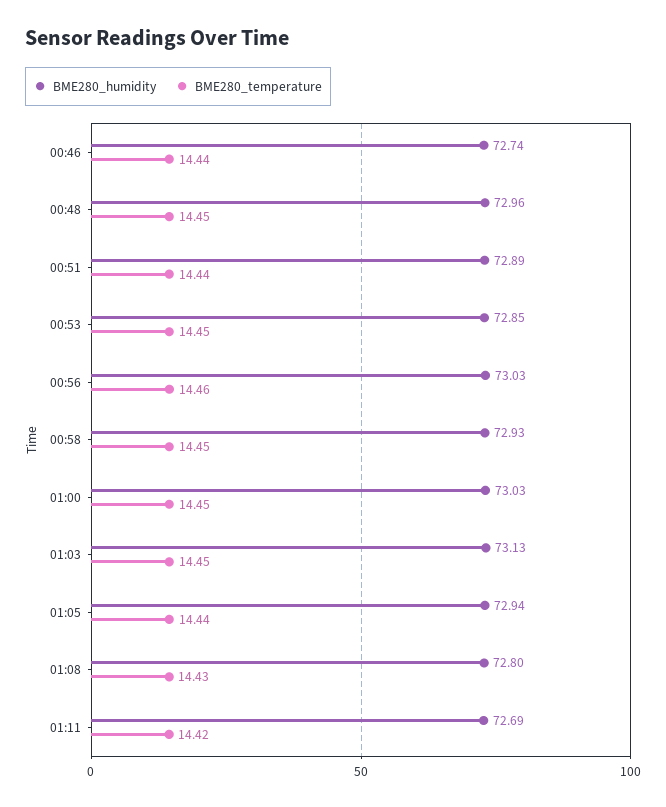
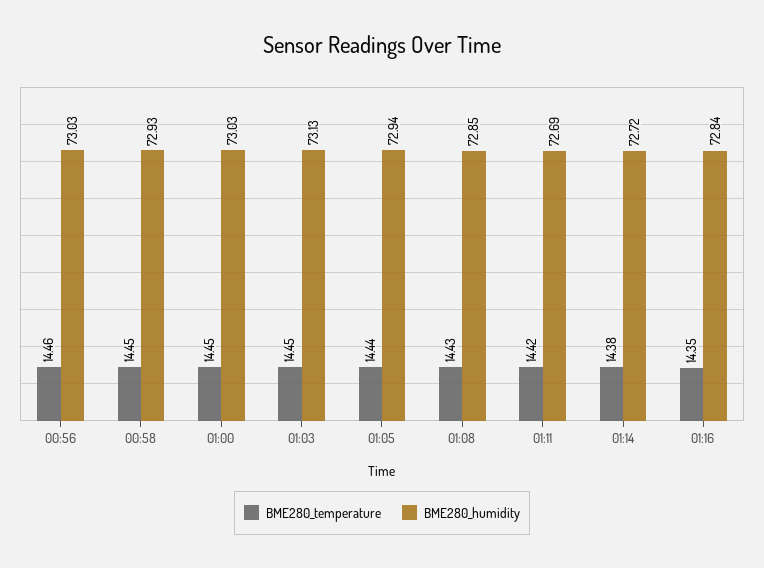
BME280_humidity, 00:46: 72.74 -> none
BME280_temperature, 00:46: 14.44 -> none
BME280_humidity, 00:48: 72.96 -> none
BME280_temperature, 00:48: 14.45 -> none
BME280_humidity, 00:51: 72.89 -> none
BME280_temperature, 00:51: 14.44 -> none
BME280_humidity, 00:53: 72.85 -> none
BME280_temperature, 00:53: 14.45 -> none
BME280_humidity, 01:08: 72.8 -> 72.85
BME280_temperature, 01:14: none -> 14.38
BME280_humidity, 01:14: none -> 72.72
BME280_temperature, 01:16: none -> 14.35
BME280_humidity, 01:16: none -> 72.84

